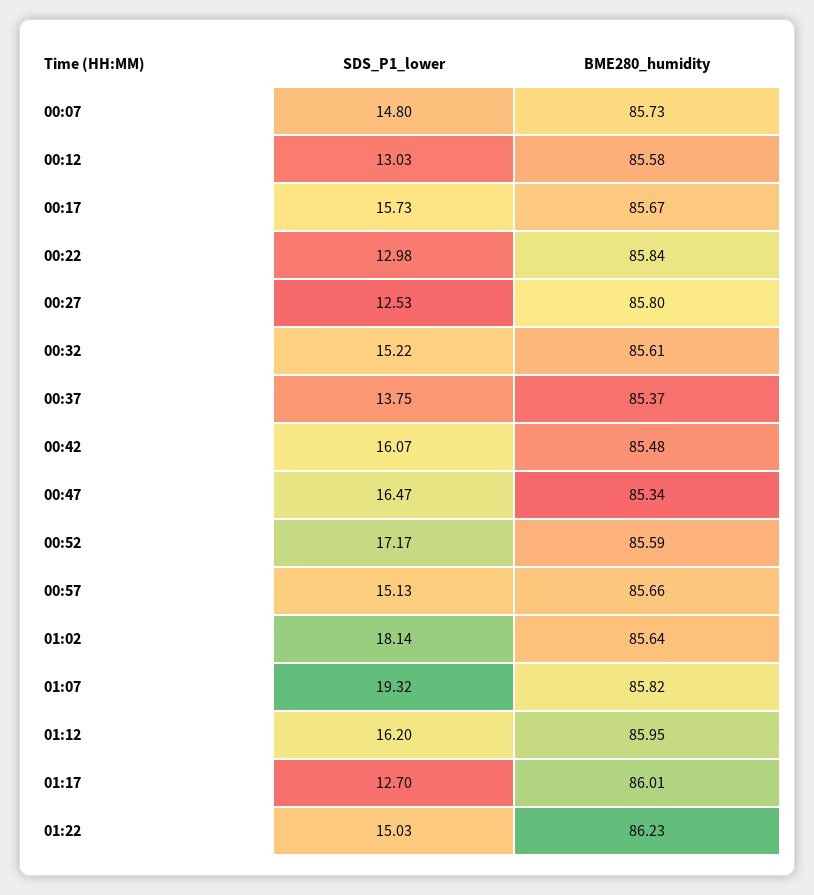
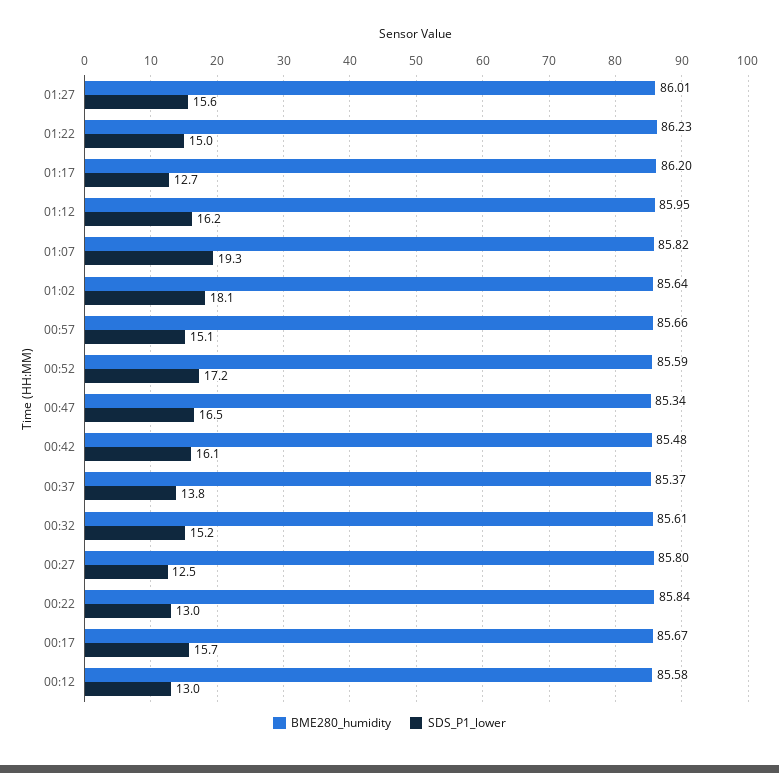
SDS_P1_lower, 00:07: 14.8 -> none
BME280_humidity, 00:07: 85.73 -> none
BME280_humidity, 01:17: 86.01 -> 86.2
BME280_humidity, 01:27: none -> 86.01
SDS_P1_lower, 01:27: none -> 15.6

